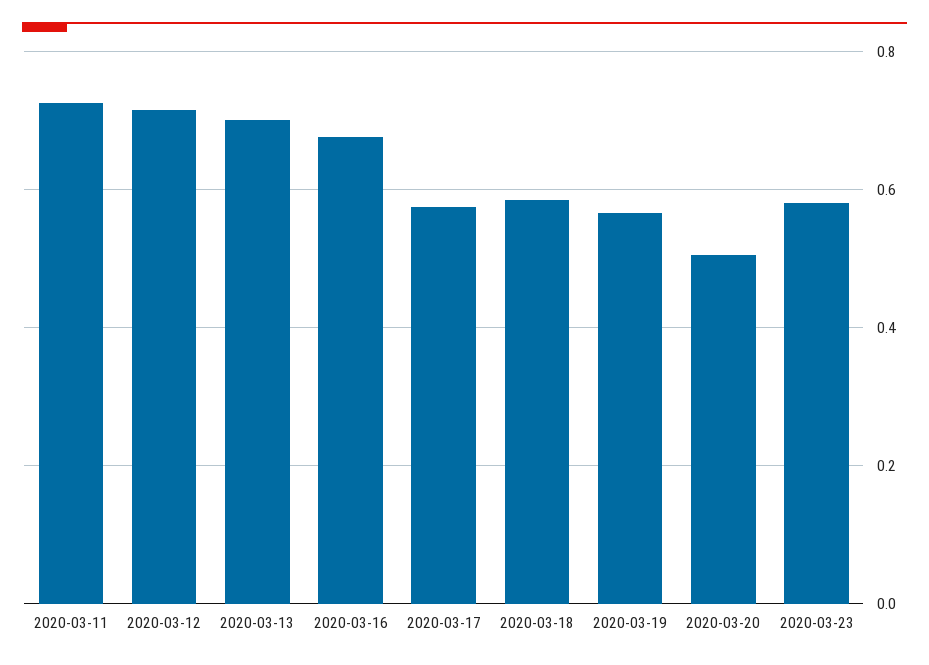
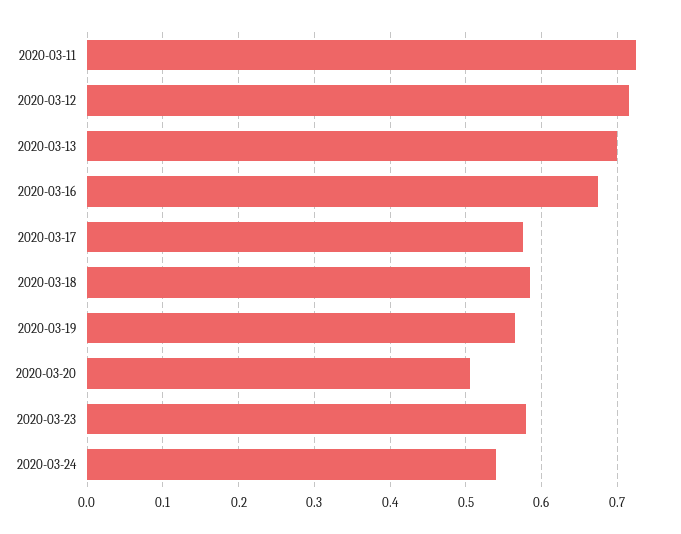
2020-03-24: none -> 0.54

